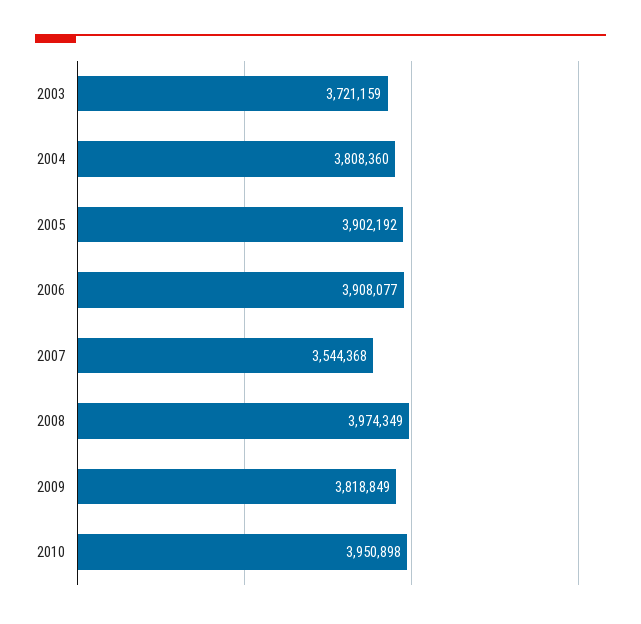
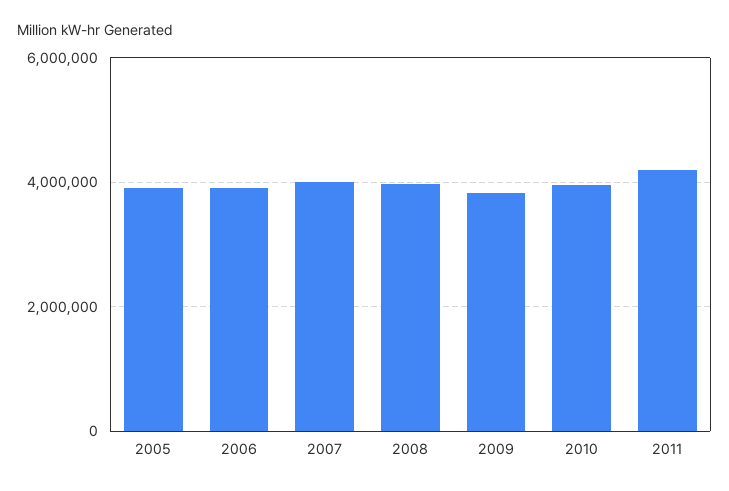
2003: 3721159 -> none
2004: 3808360 -> none
2007: 3544368 -> 4000000
2011: none -> 4200000

